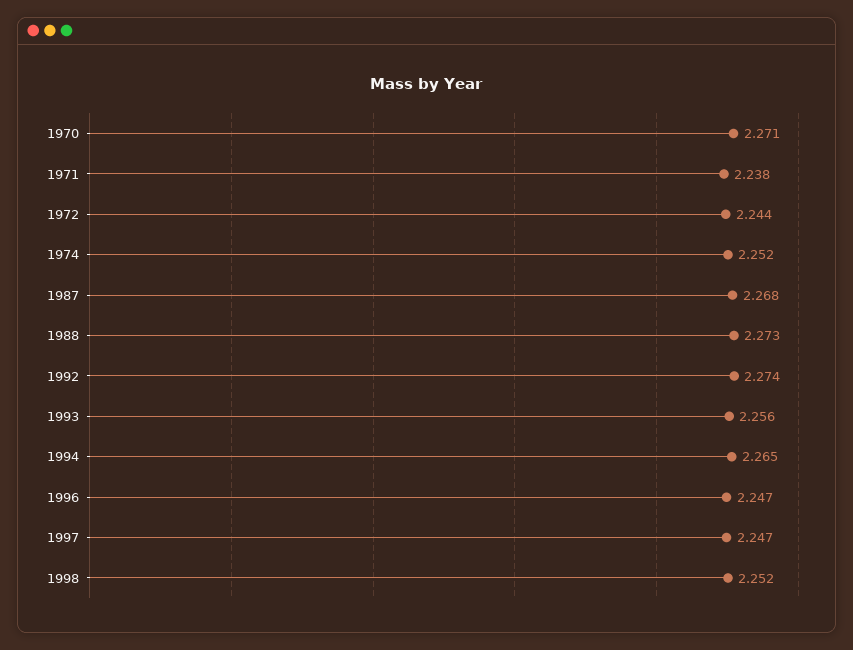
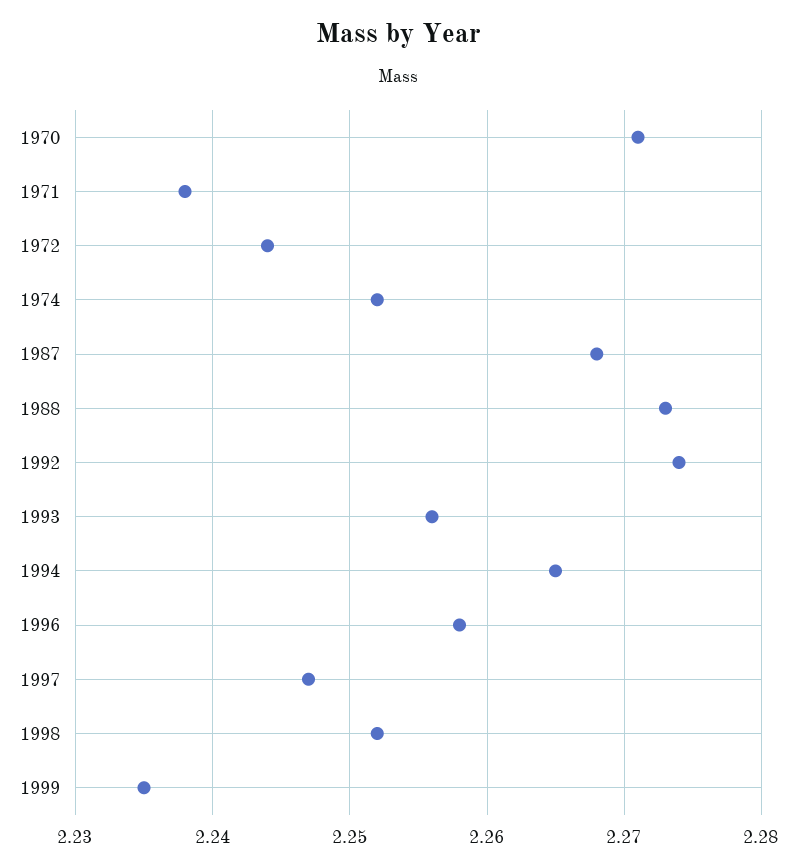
1996: 2.247 -> 2.258
1999: none -> 2.235

